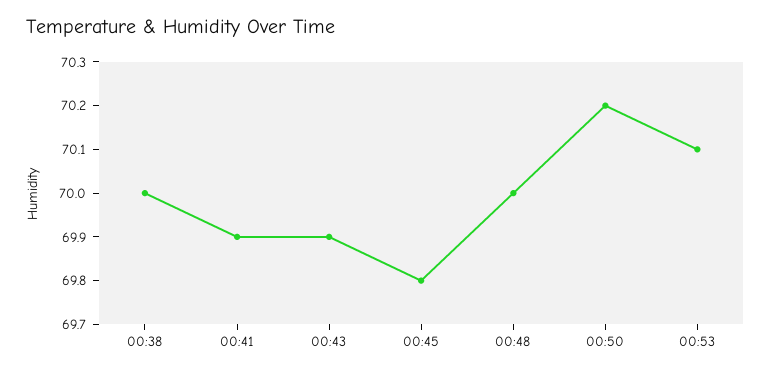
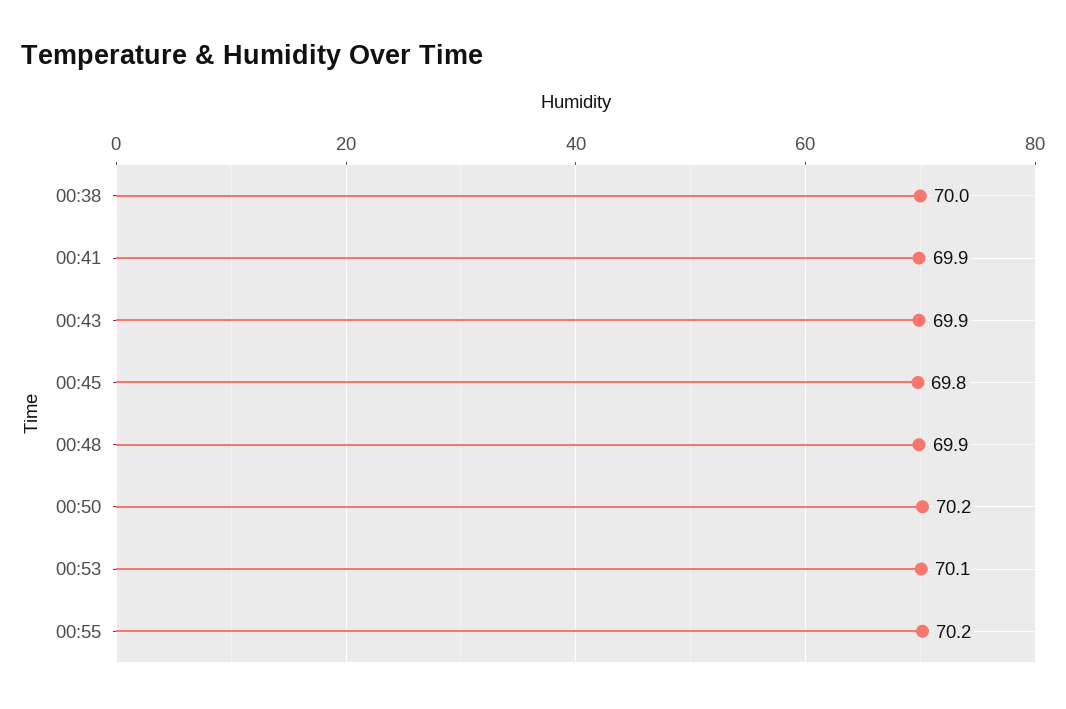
00:48: 70 -> 69.9
00:55: none -> 70.2

